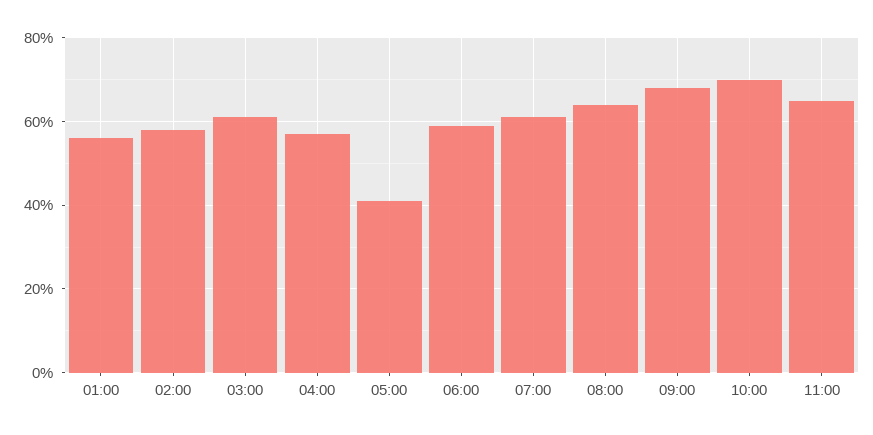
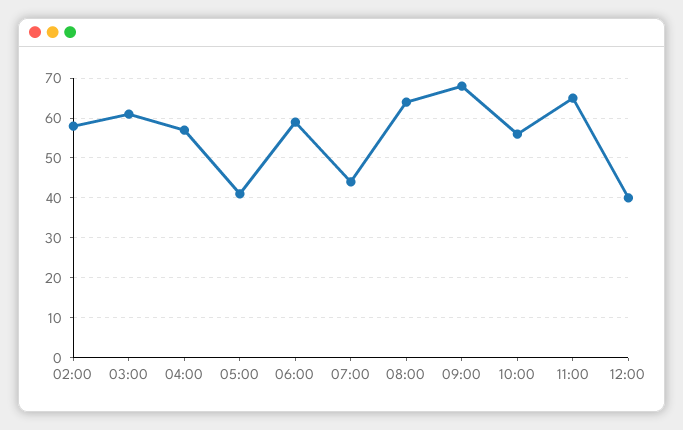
01:00: 55 -> none
07:00: 60 -> 45
10:00: 70 -> 55
12:00: none -> 40

